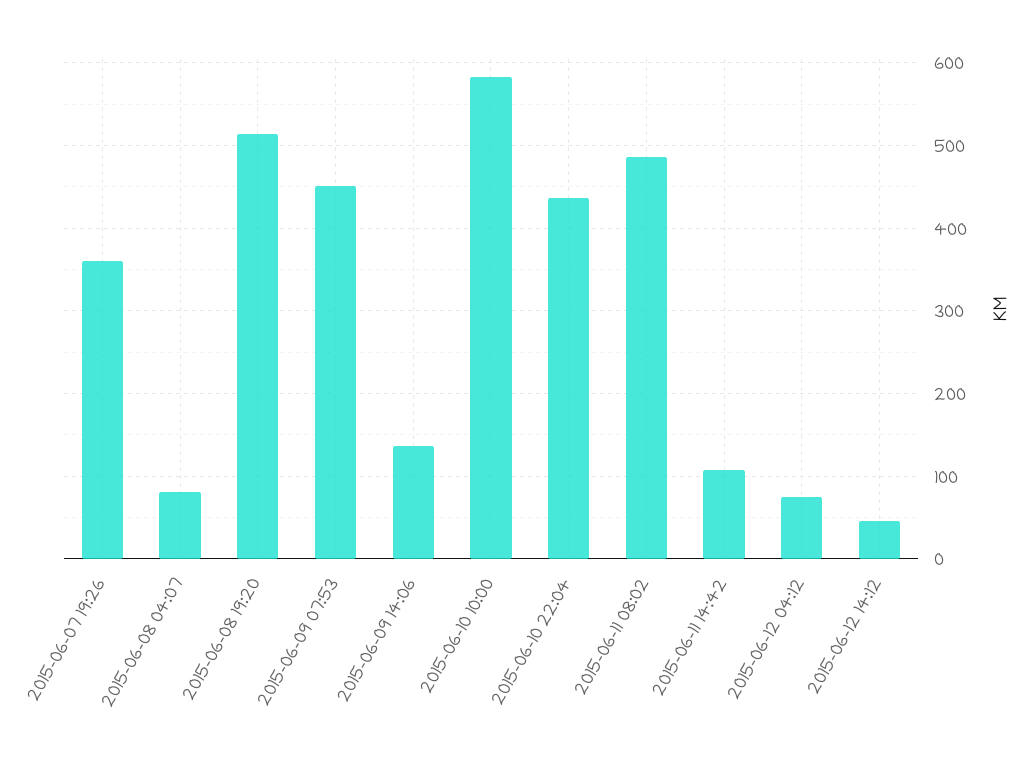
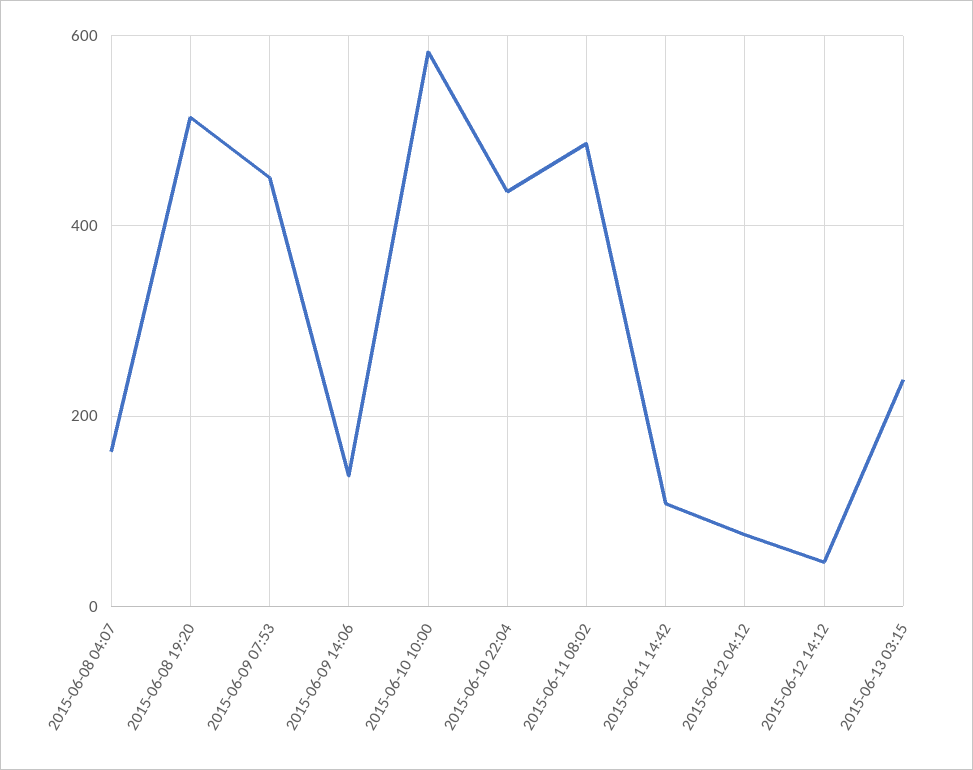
2015-06-07 19:26: 360 -> none
2015-06-08 04:07: 80 -> 160
2015-06-13 03:15: none -> 240

